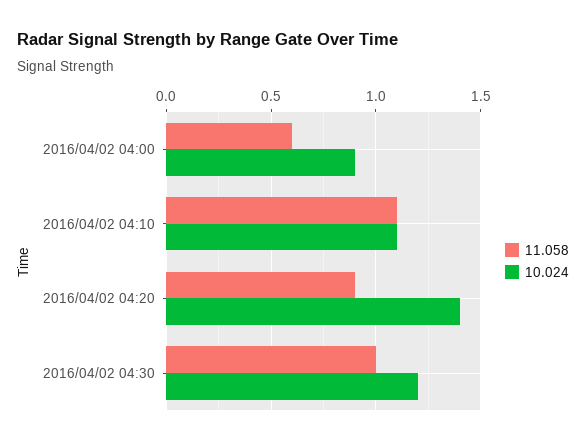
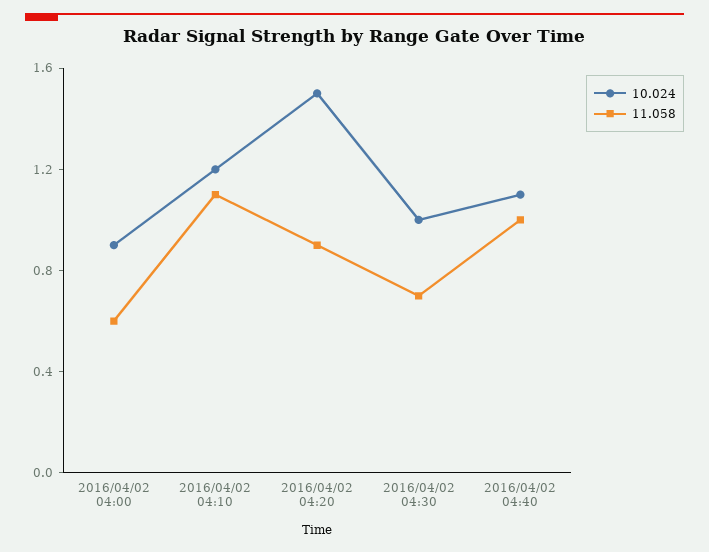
10.024, 2016/04/02 04:10: 1.1 -> 1.2
10.024, 2016/04/02 04:20: 1.4 -> 1.5
11.058, 2016/04/02 04:30: 1 -> 0.7
10.024, 2016/04/02 04:30: 1.2 -> 1
10.024, 2016/04/02 04:40: none -> 1.1
11.058, 2016/04/02 04:40: none -> 1

